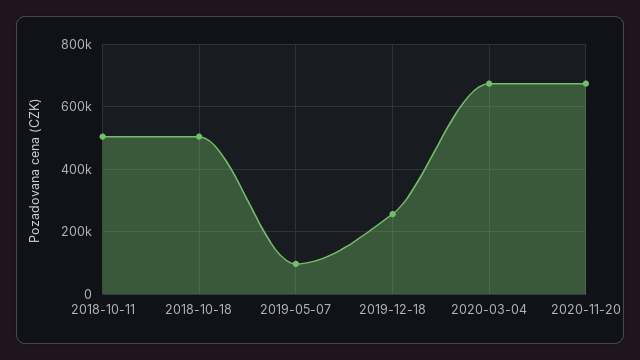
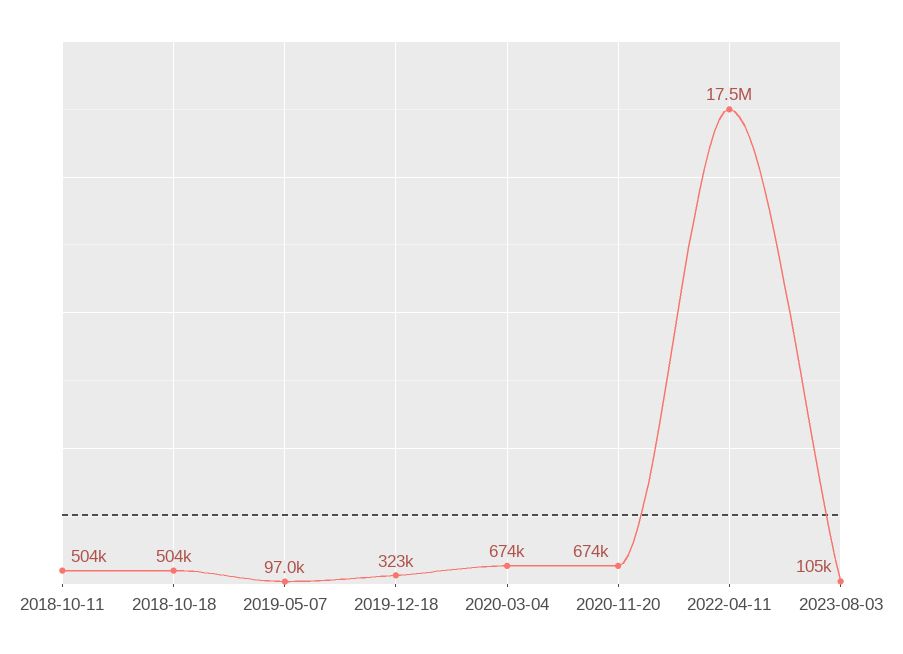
2019-12-18: 260000 -> 323000
2022-04-11: none -> 17500000
2023-08-03: none -> 105000

